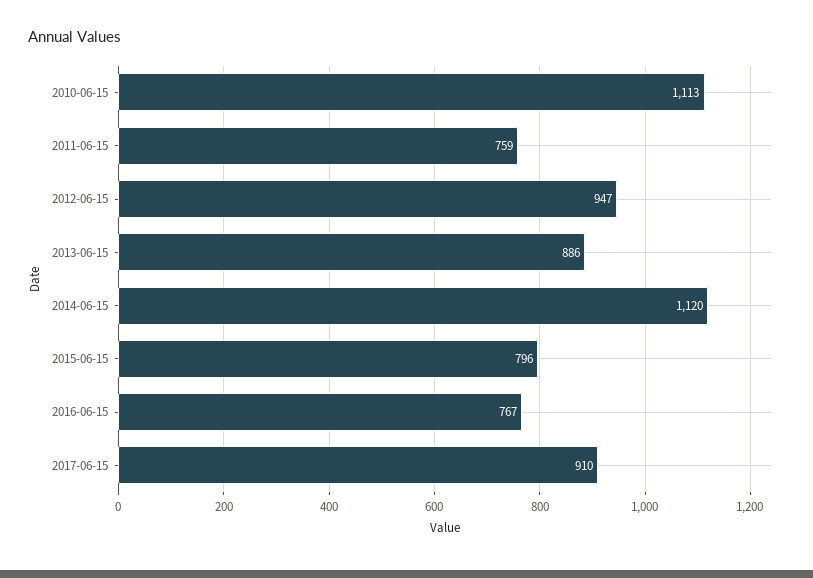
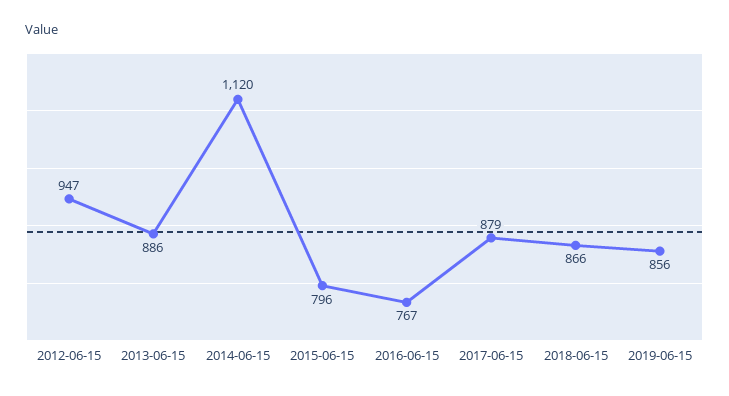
2010-06-15: 1113 -> none
2011-06-15: 759 -> none
2017-06-15: 910 -> 879
2018-06-15: none -> 866
2019-06-15: none -> 856

